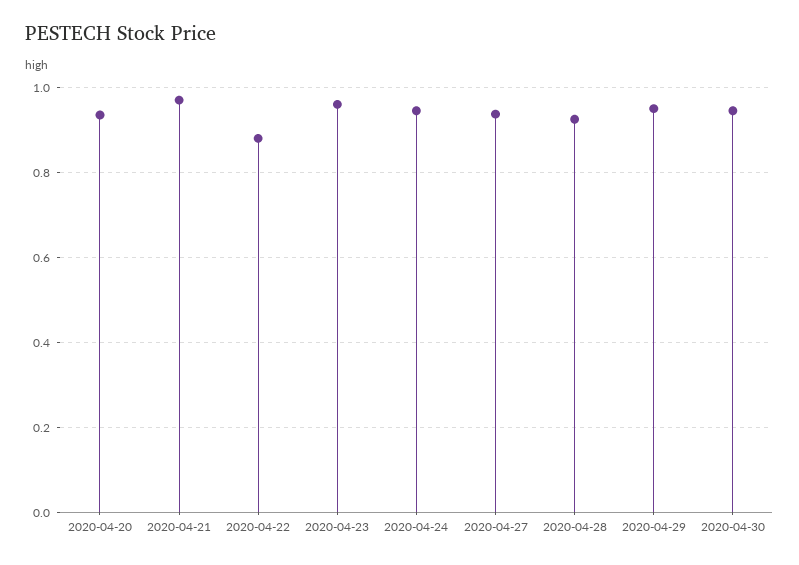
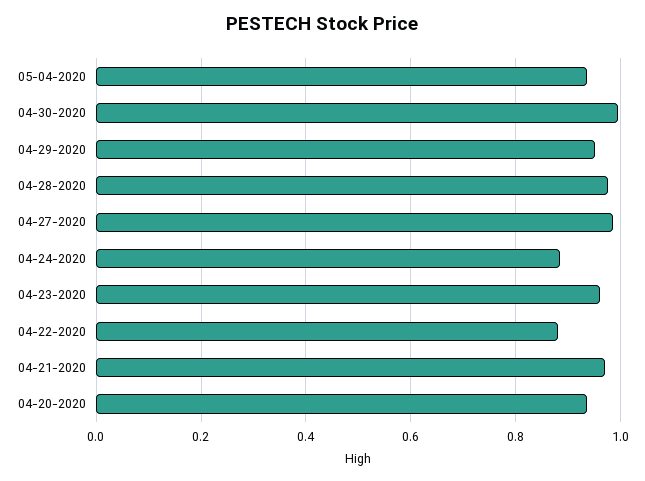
2020-04-24: 0.94 -> 0.88
2020-04-27: 0.94 -> 0.98
2020-04-28: 0.92 -> 0.98
2020-04-30: 0.94 -> 1
05-04-2020: none -> 0.94

